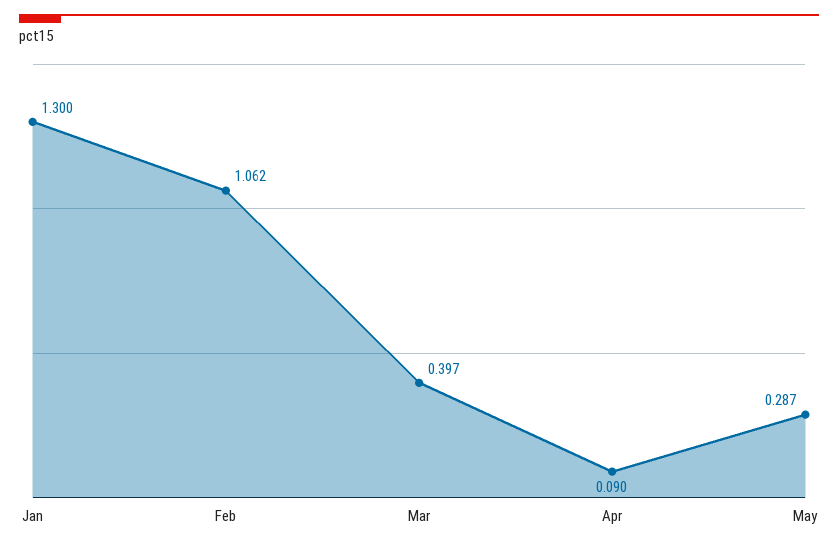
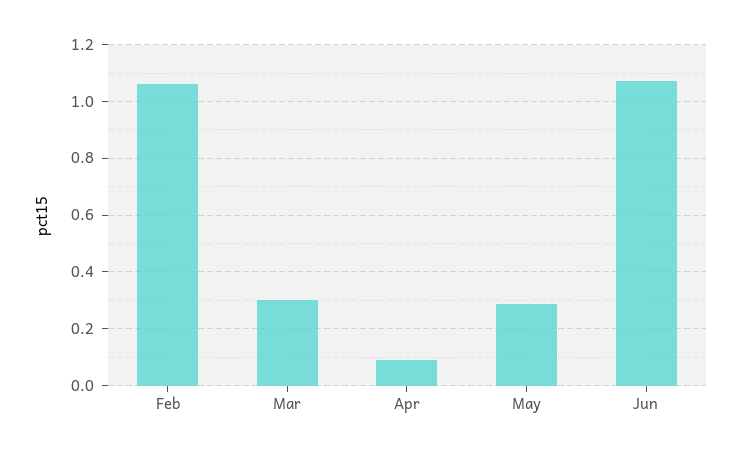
Jan: 1.3 -> none
Mar: 0.397 -> 0.3
Jun: none -> 1.075

